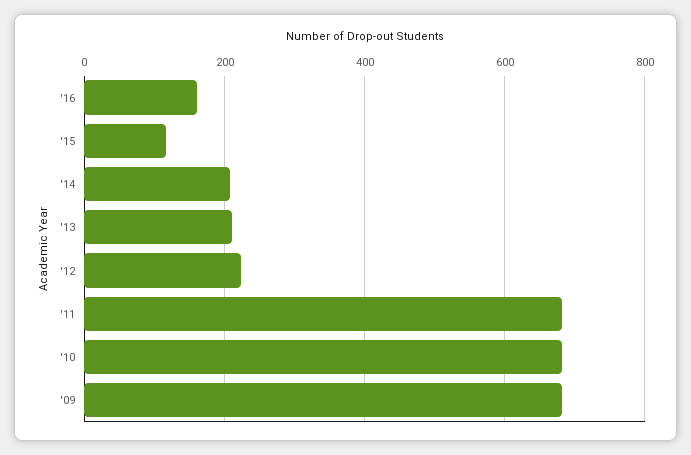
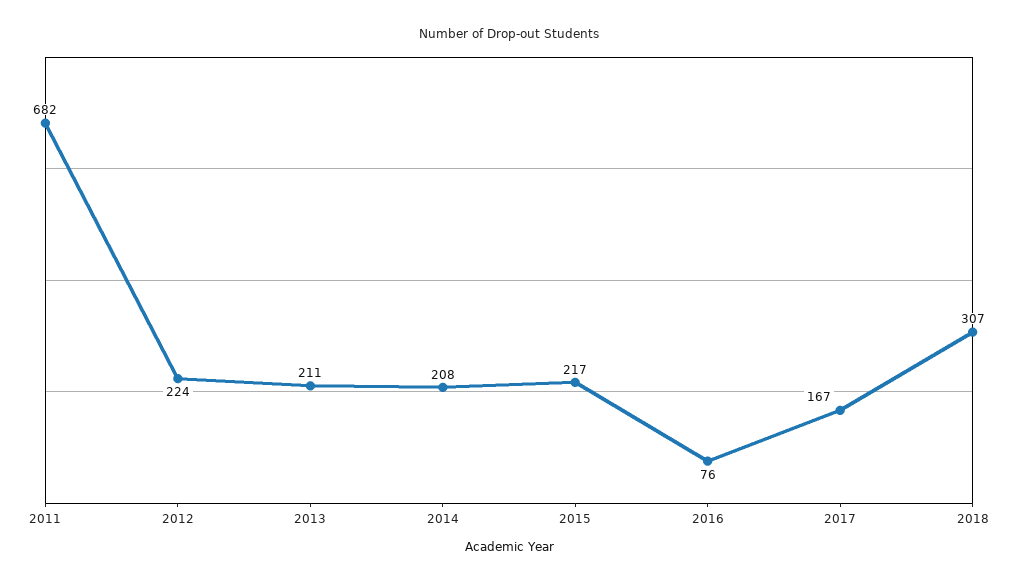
'16: 160 -> 76
'15: 120 -> 217
'10: 680 -> none
'09: 680 -> none
2017: none -> 167
2018: none -> 307

